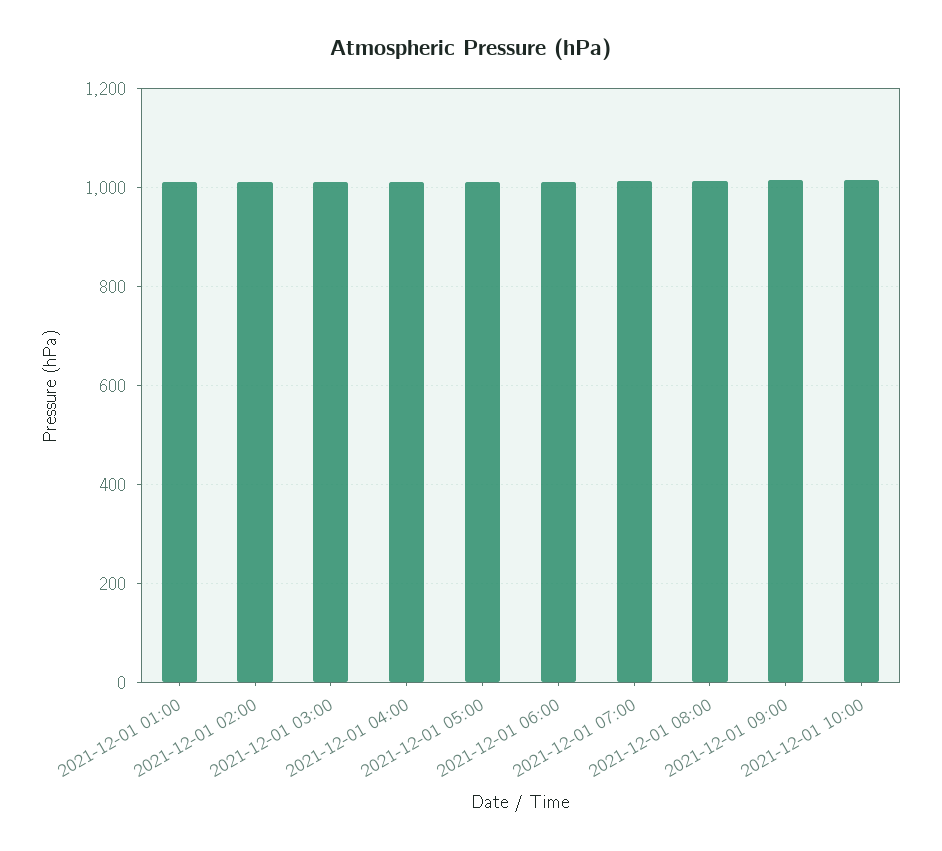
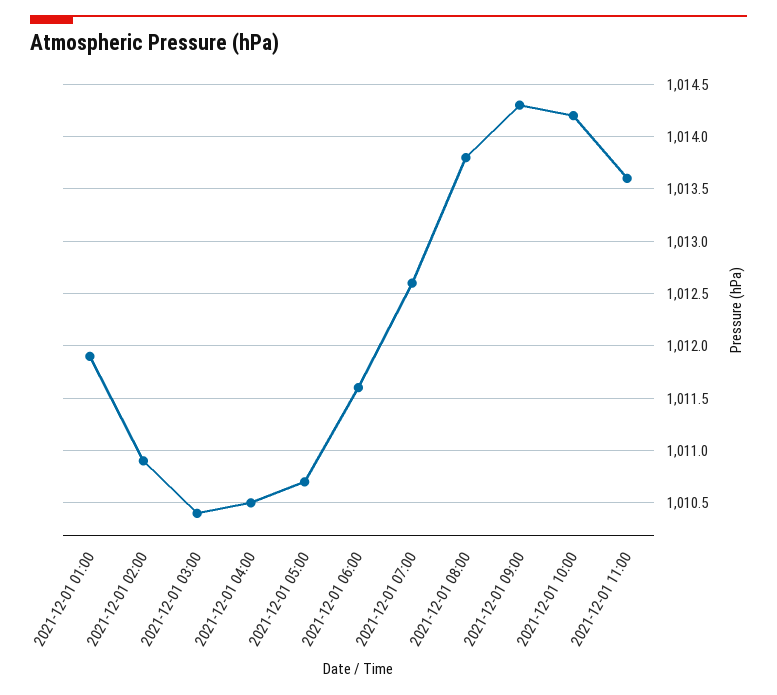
2021-12-01 11:00: none -> 1013.6

